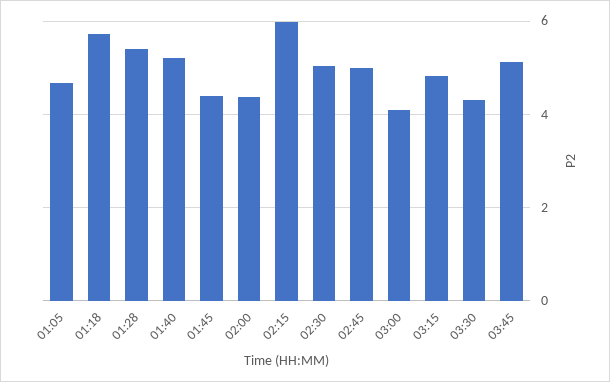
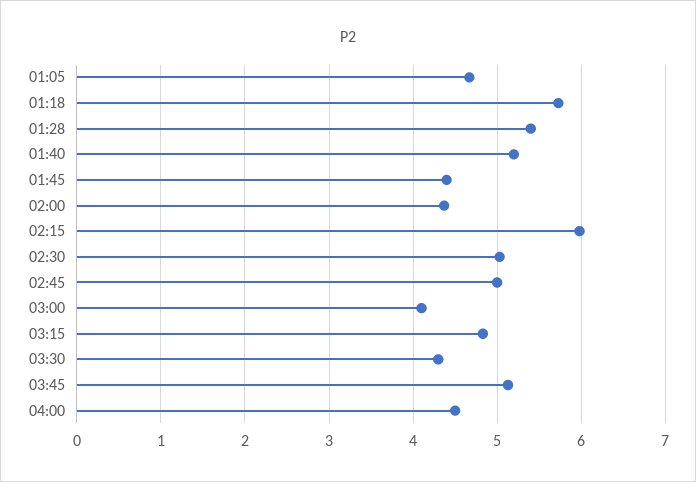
04:00: none -> 4.5

